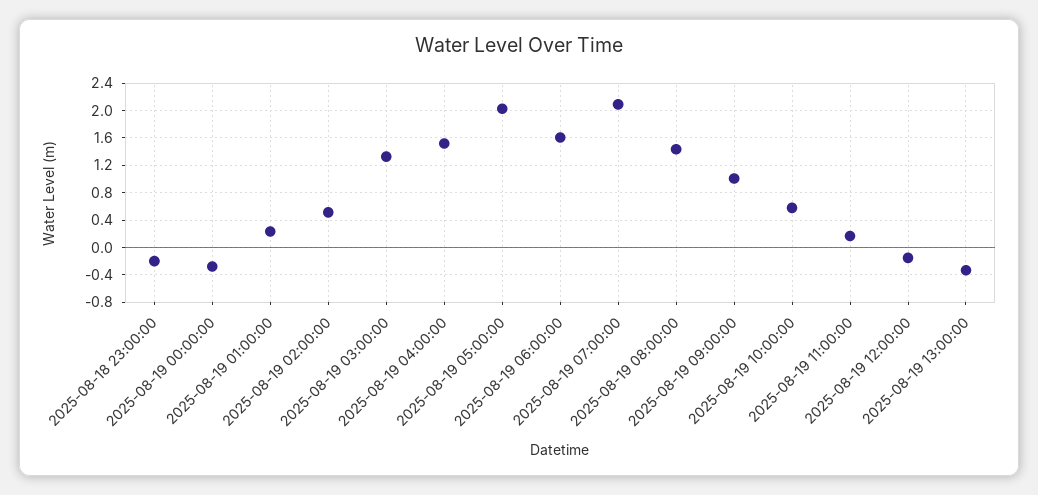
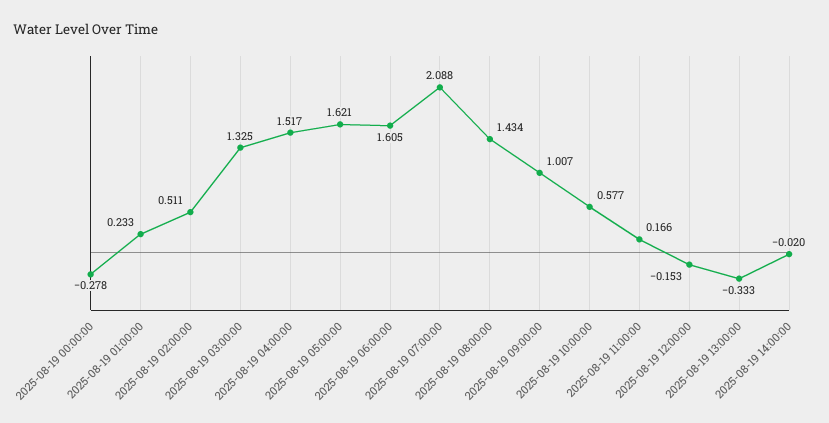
2025-08-18 23:00:00: -0.2 -> none
2025-08-19 05:00:00: 2 -> 1.621
2025-08-19 14:00:00: none -> -0.02

